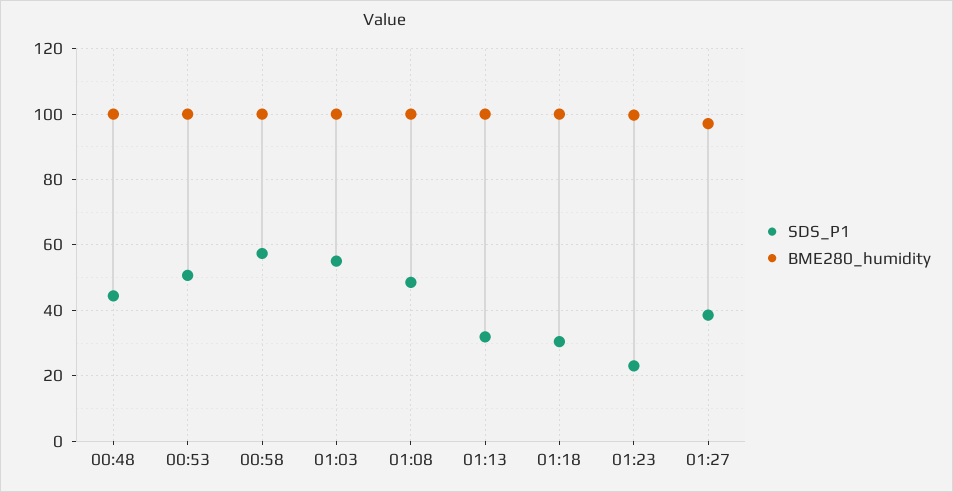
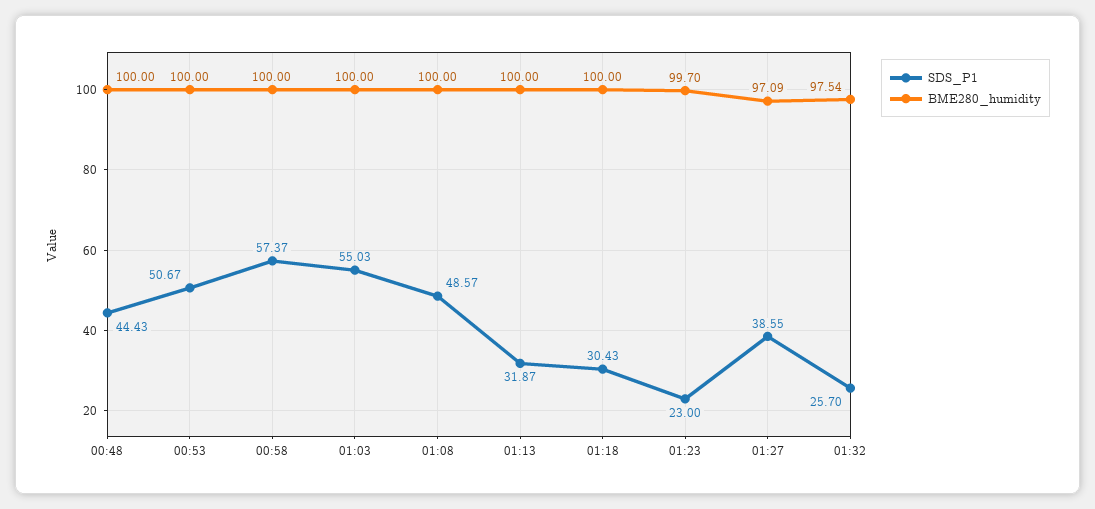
SDS_P1, 01:32: none -> 25.7
BME280_humidity, 01:32: none -> 97.54

